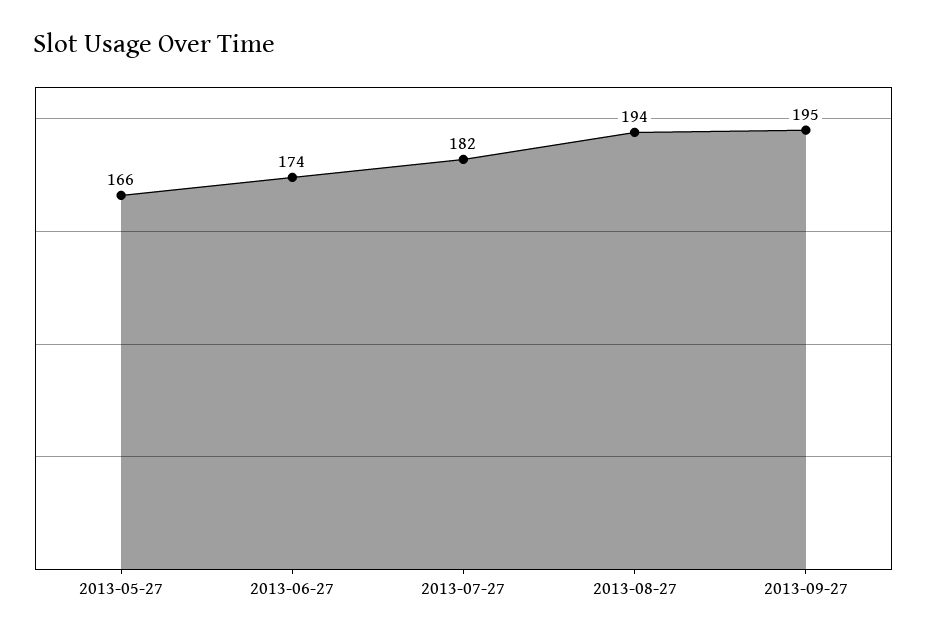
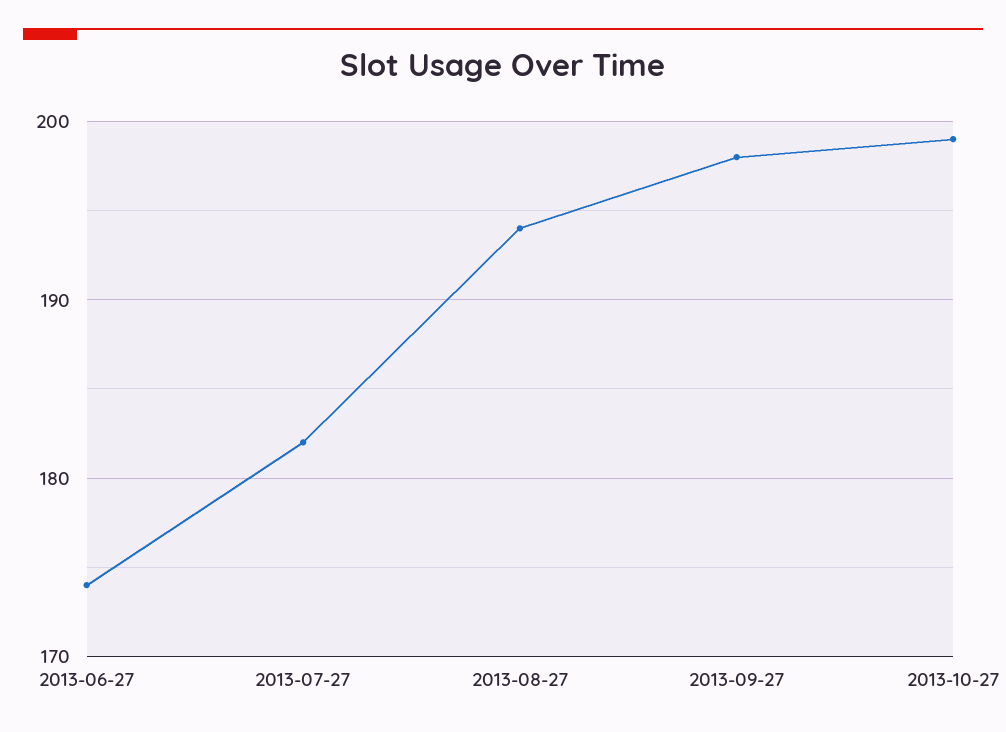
2013-05-27: 166 -> none
2013-09-27: 195 -> 198
2013-10-27: none -> 199

